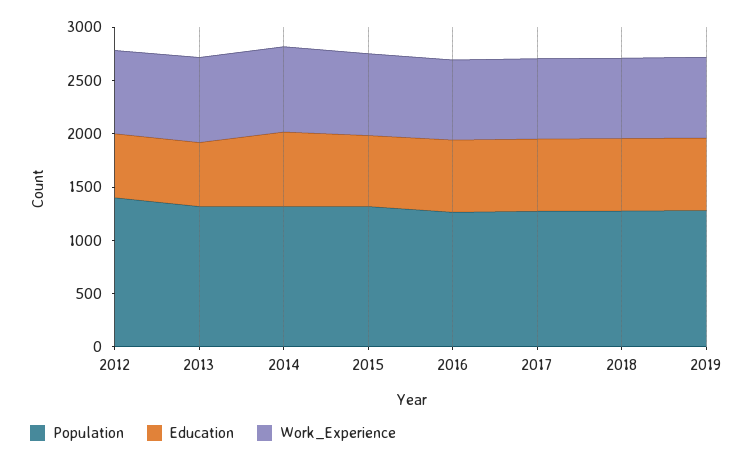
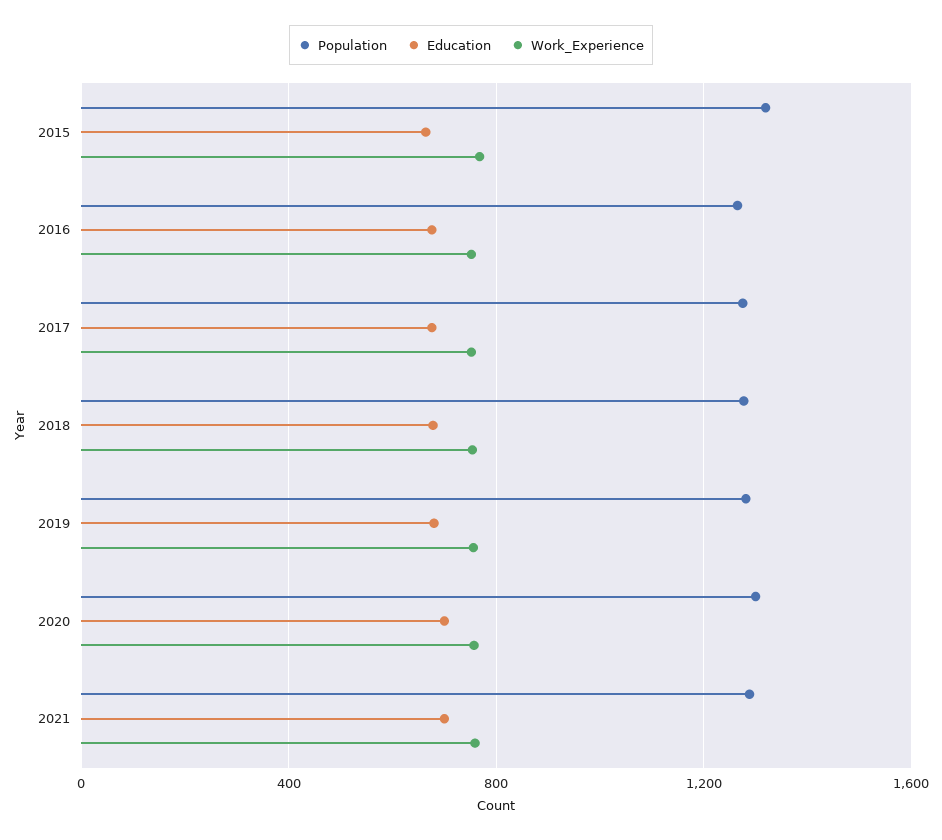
Population, 2012: 1400 -> none
Education, 2012: 600 -> none
Work_Experience, 2012: 800 -> none
Population, 2013: 1300 -> none
Education, 2013: 600 -> none
Work_Experience, 2013: 800 -> none
Population, 2014: 1300 -> none
Education, 2014: 700 -> none
Work_Experience, 2014: 800 -> none
Population, 2020: none -> 1300
Education, 2020: none -> 700
Work_Experience, 2020: none -> 750
Population, 2021: none -> 1300
Education, 2021: none -> 700
Work_Experience, 2021: none -> 750

